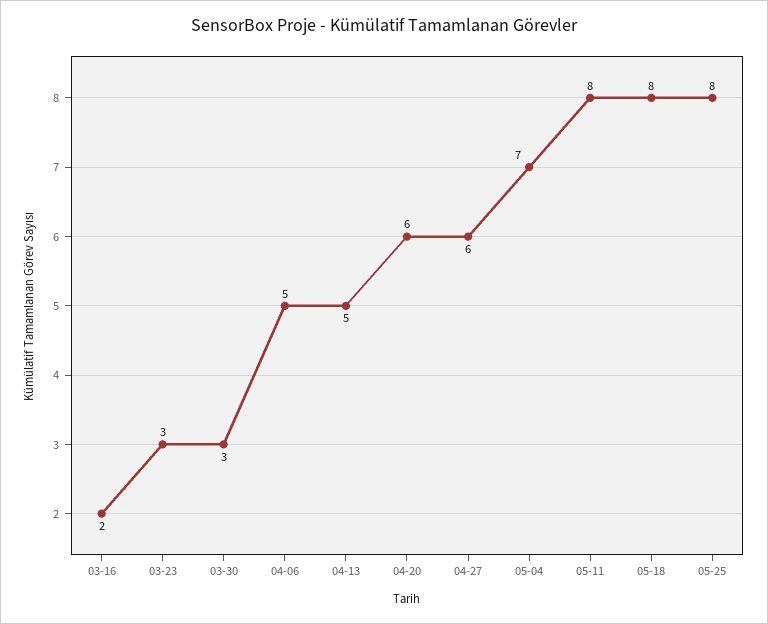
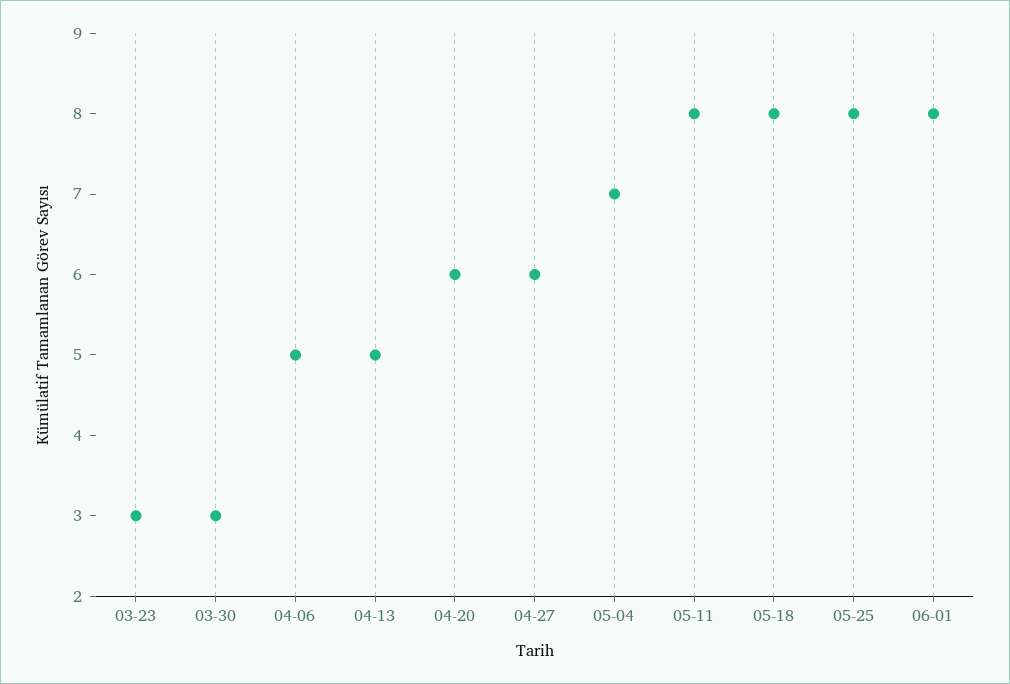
03-16: 2 -> none
06-01: none -> 8

